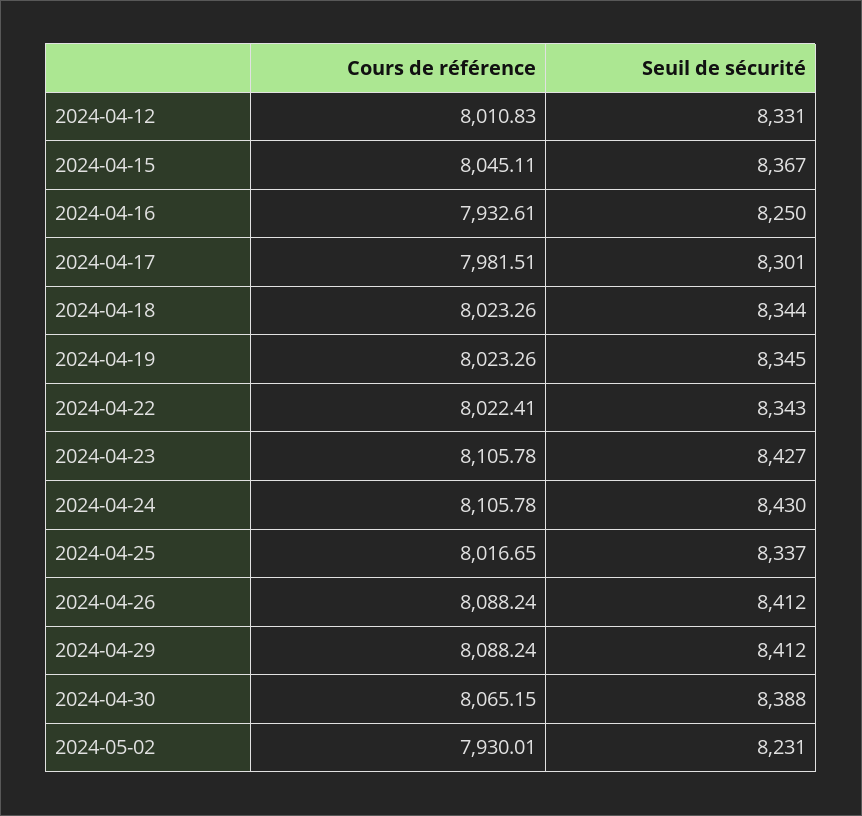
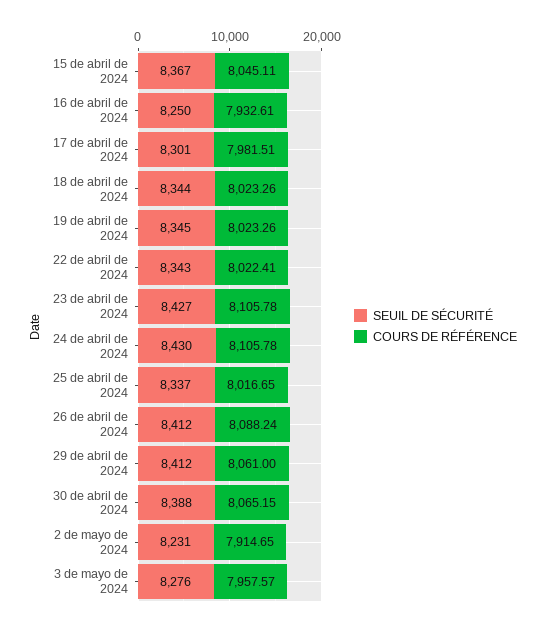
Cours de référence, 2024-04-12: 8010.83 -> none
Seuil de sécurité, 2024-04-12: 8331 -> none
Cours de référence, 2024-04-29: 8088.24 -> 8061
Cours de référence, 2024-05-02: 7930.01 -> 7914.65
Seuil de sécurité, 3 de mayo de 2024: none -> 8276
Cours de référence, 3 de mayo de 2024: none -> 7957.57

